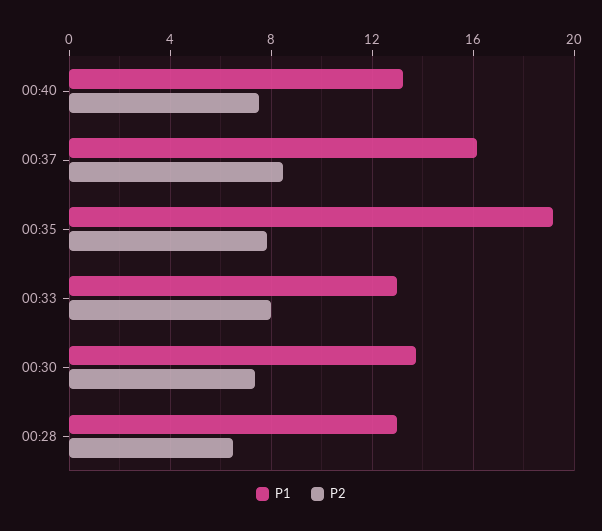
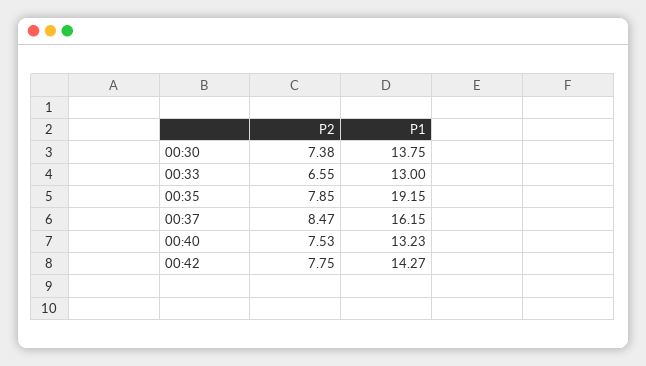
P2, 00:33: 8 -> 6.55
P1, 00:28: 13 -> none
P2, 00:28: 6.5 -> none
P2, 00:42: none -> 7.75
P1, 00:42: none -> 14.27

